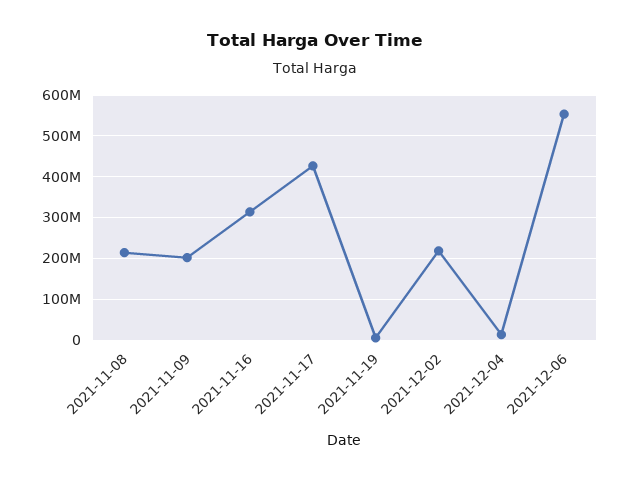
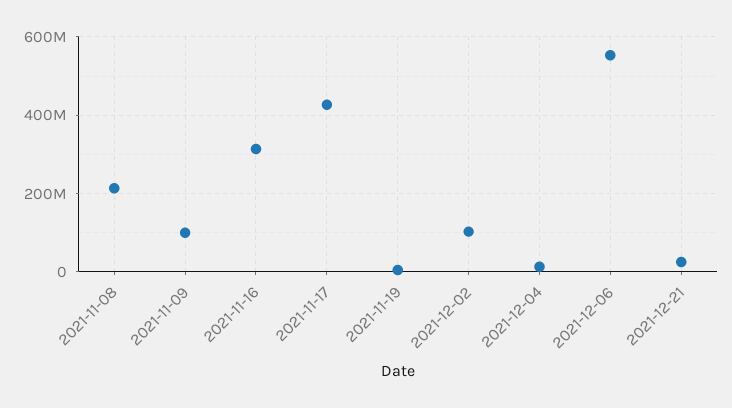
2021-11-09: 200000000 -> 100000000
2021-12-02: 220000000 -> 100000000
2021-12-21: none -> 20000000

